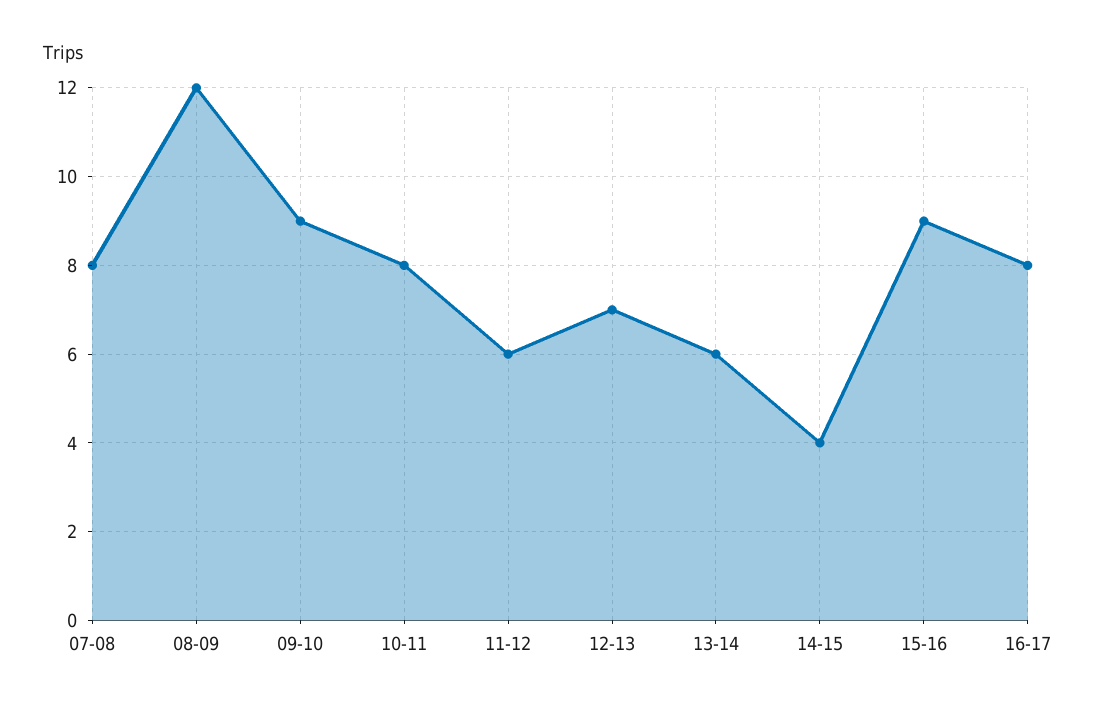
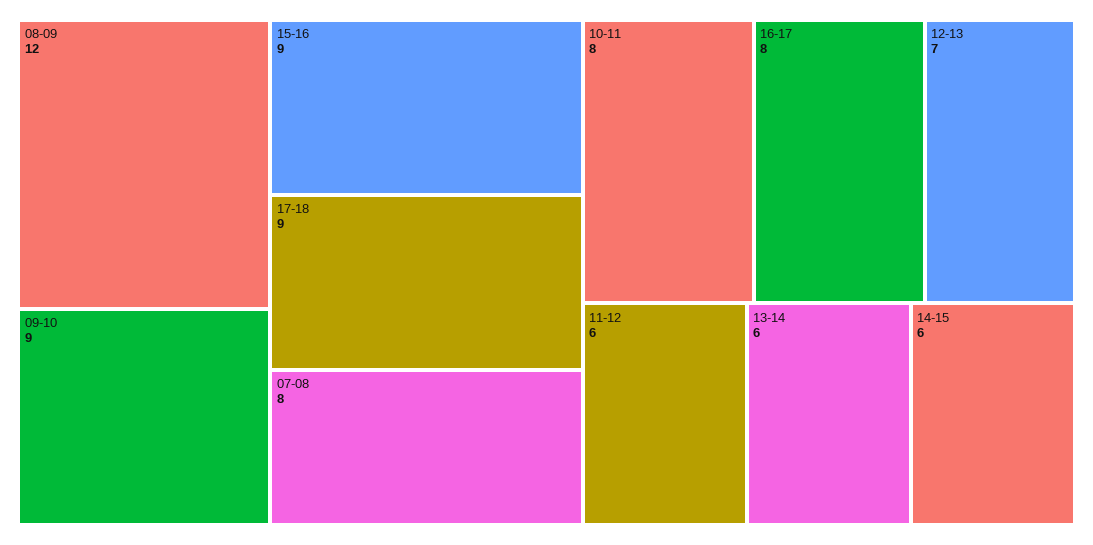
14-15: 4 -> 6
17-18: none -> 9

